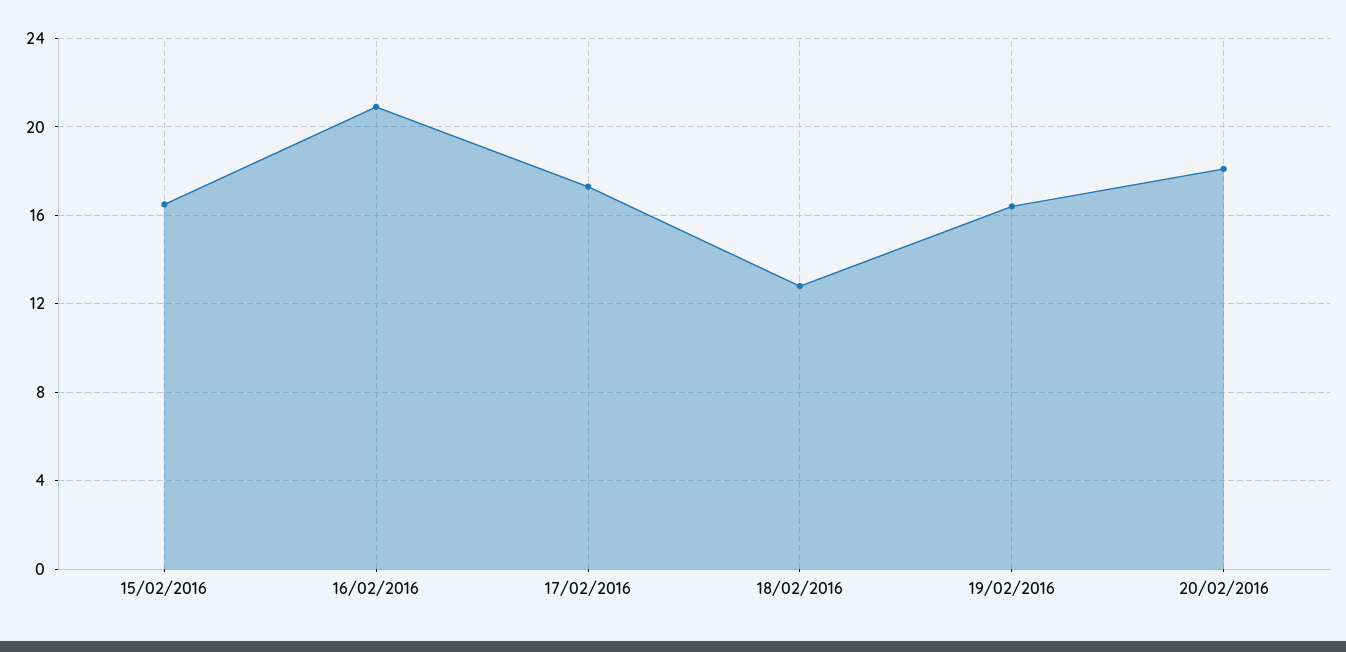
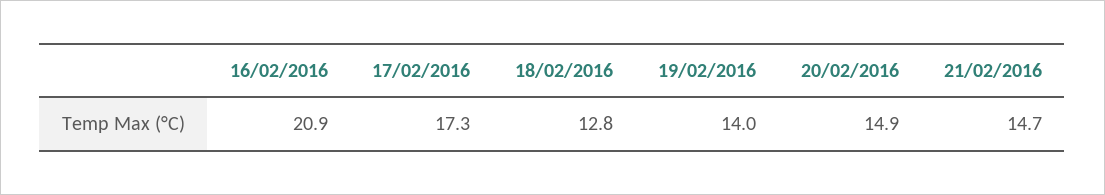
15/02/2016: 16.5 -> none
19/02/2016: 16.5 -> 14
20/02/2016: 18 -> 14.9
21/02/2016: none -> 14.7

